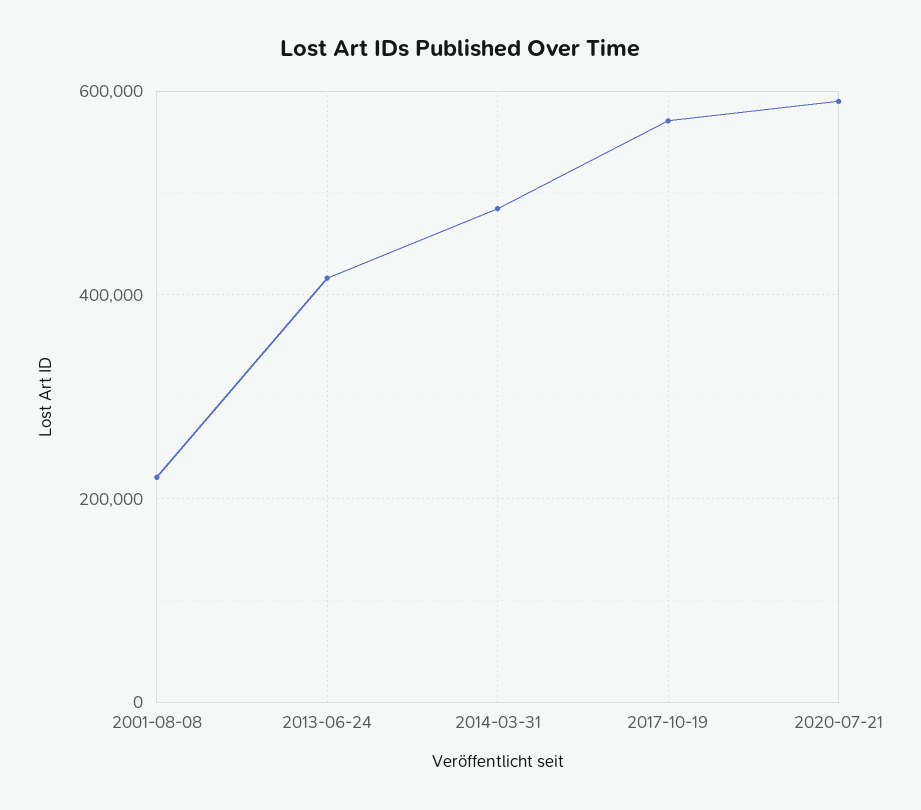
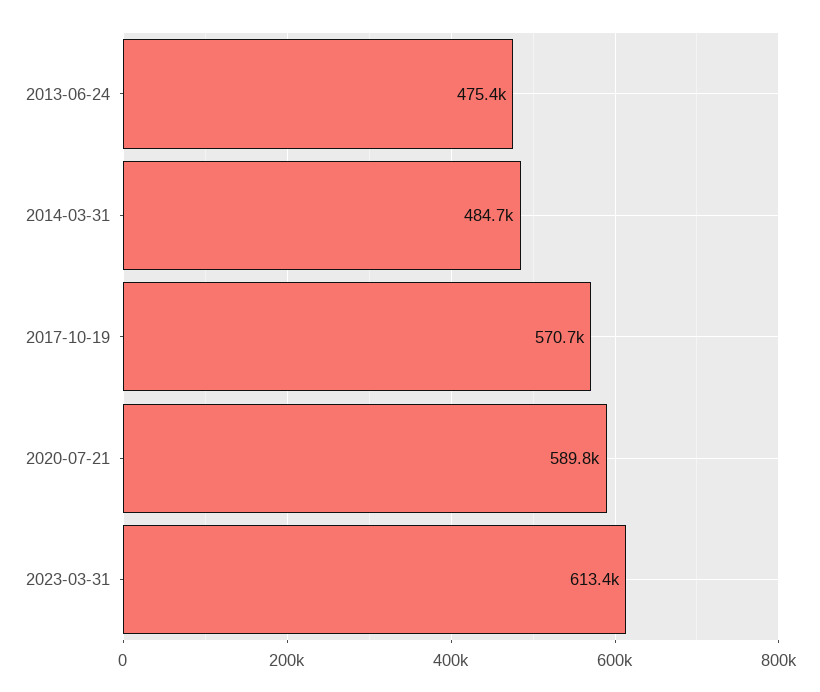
2001-08-08: 220000 -> none
2013-06-24: 420000 -> 475400
2023-03-31: none -> 613400

